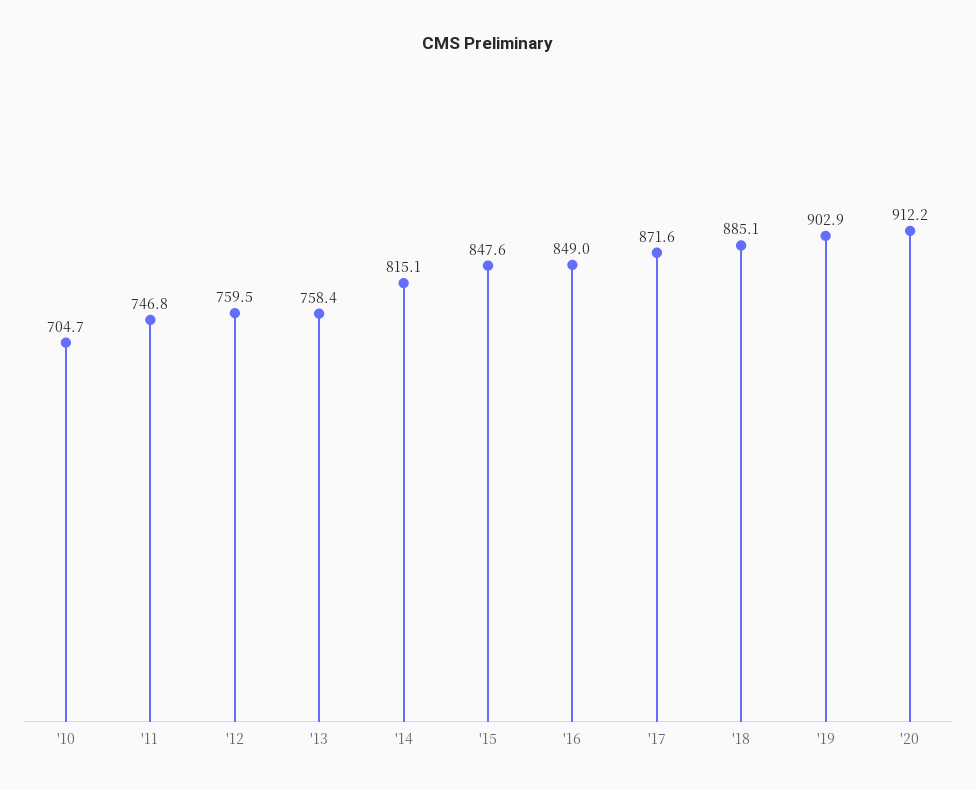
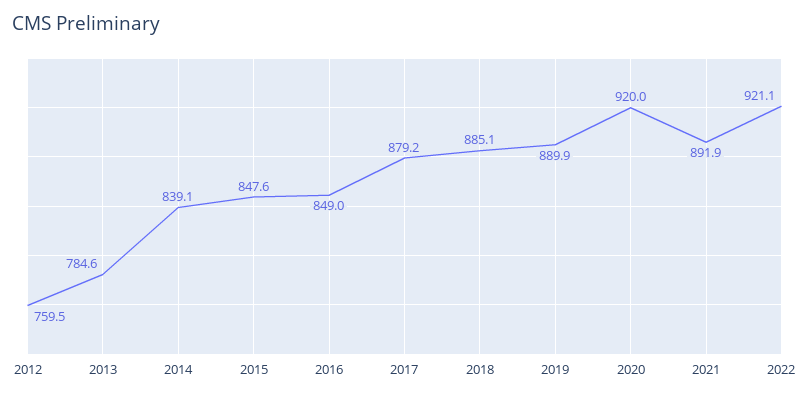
'10: 704.7 -> none
'11: 746.8 -> none
'13: 758.4 -> 784.6
'14: 815.1 -> 839.1
'17: 871.6 -> 879.2
'19: 902.9 -> 889.9
'20: 912.2 -> 920
2021: none -> 891.9
2022: none -> 921.1

